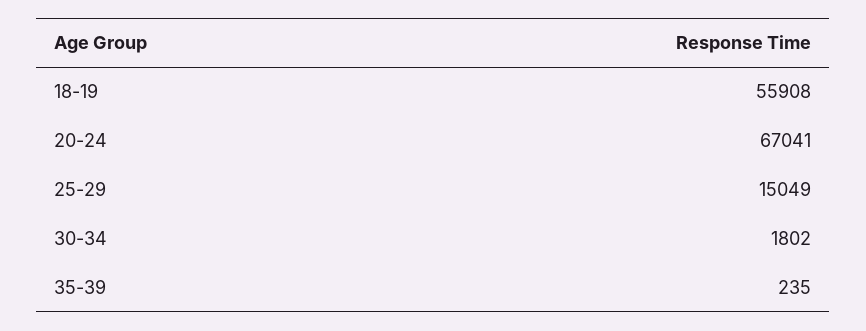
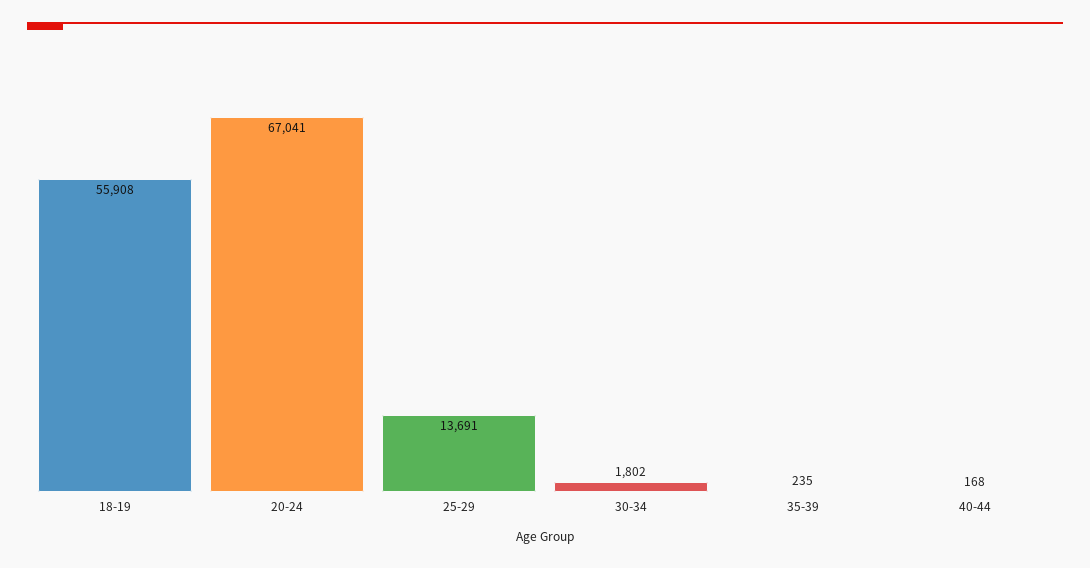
25-29: 15049 -> 13691
40-44: none -> 168

